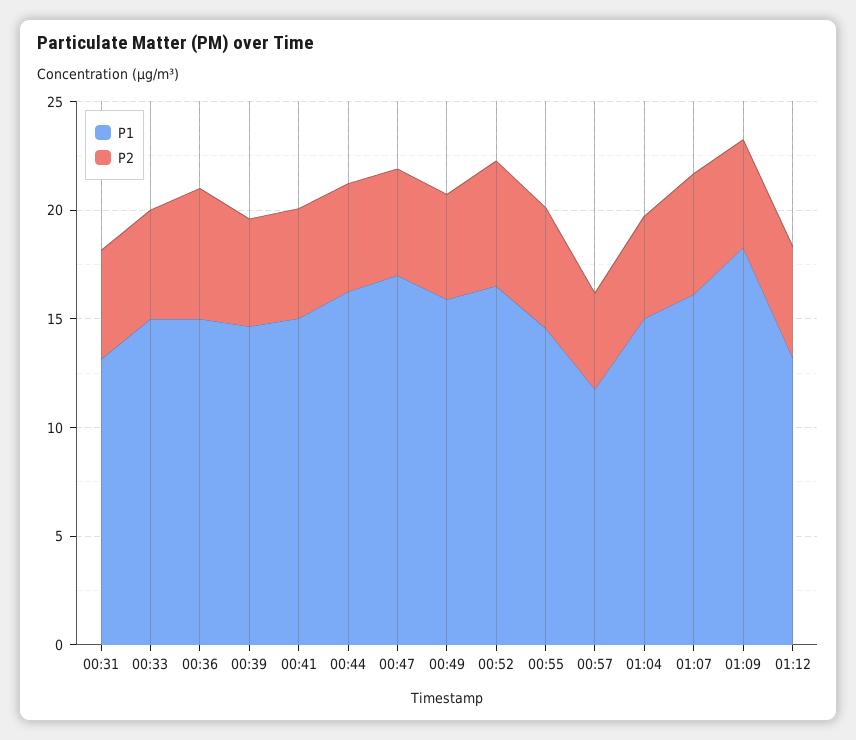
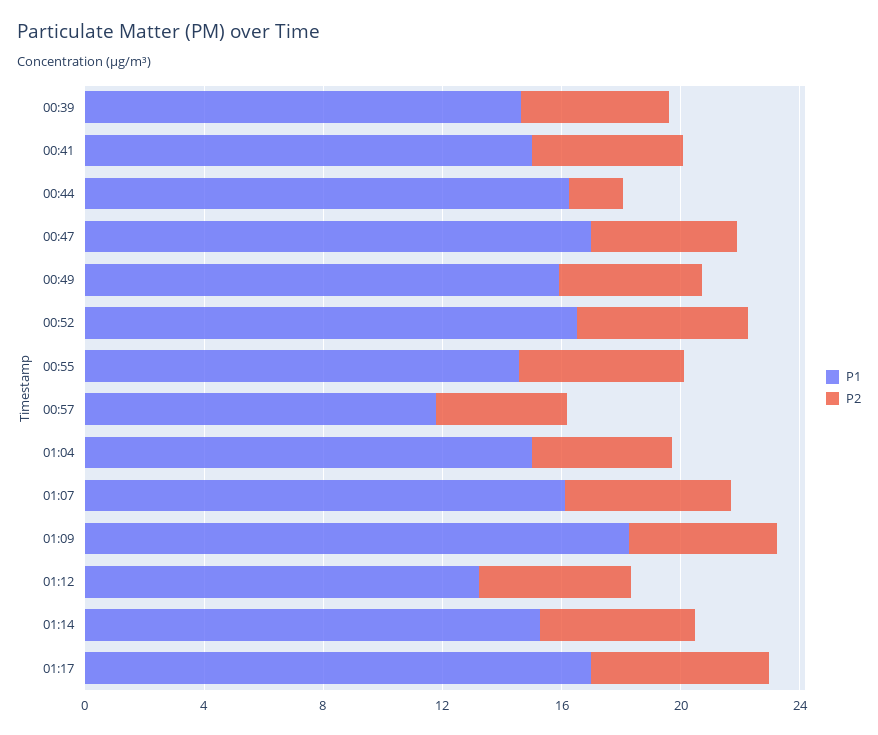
P1, 00:31: 13 -> none
P2, 00:31: 5 -> none
P1, 00:33: 15 -> none
P2, 00:33: 5 -> none
P1, 00:36: 15 -> none
P2, 00:36: 6 -> none
P2, 00:44: 5 -> 2
P1, 01:14: none -> 15
P2, 01:14: none -> 5
P1, 01:17: none -> 17
P2, 01:17: none -> 6

